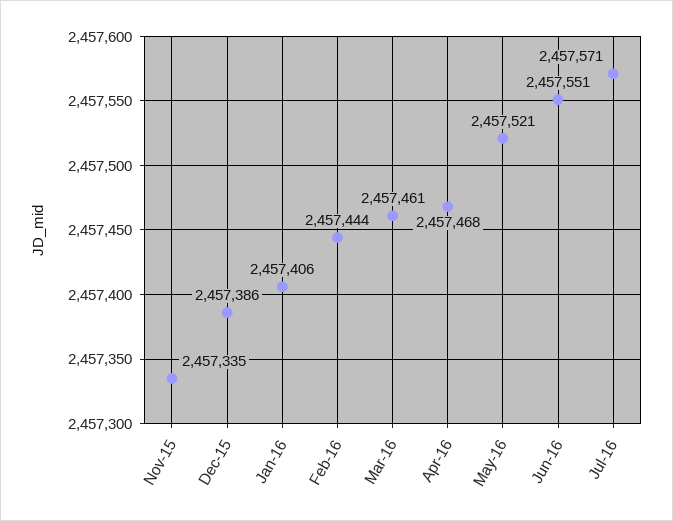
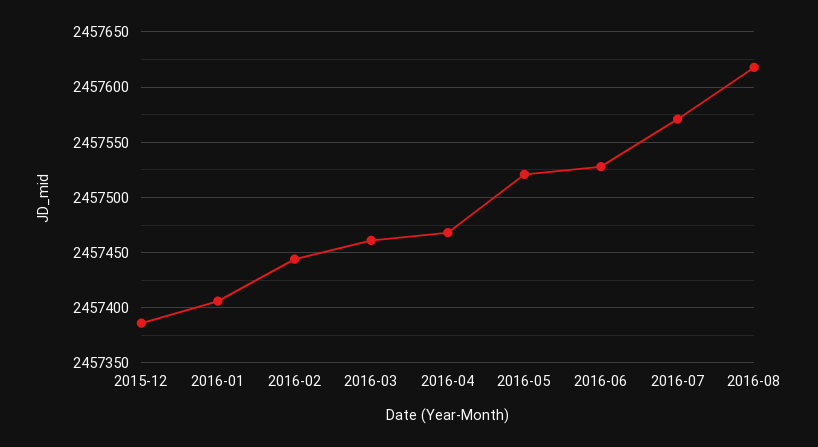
Nov-15: 2457335 -> none
Jun-16: 2457551 -> 2457530
2016-08: none -> 2457620

